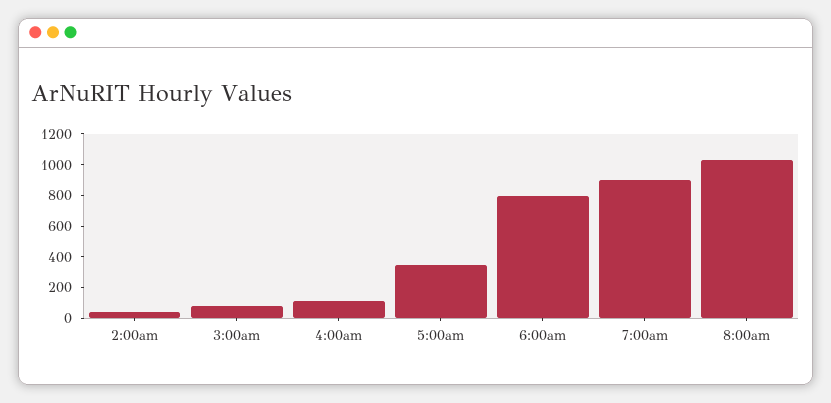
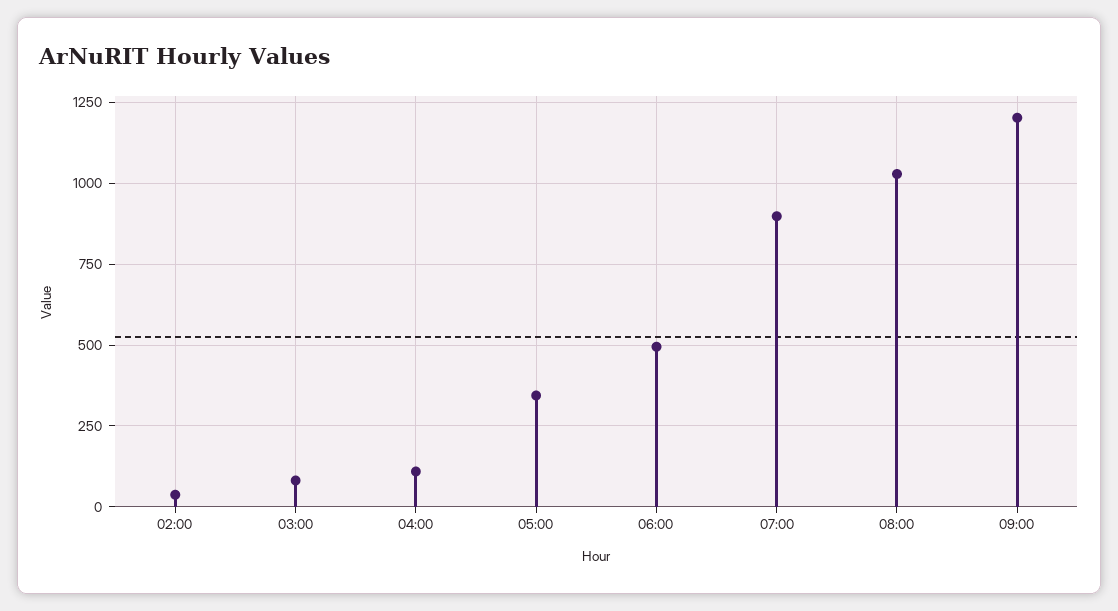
6:00am: 800 -> 500
09:00: none -> 1200

